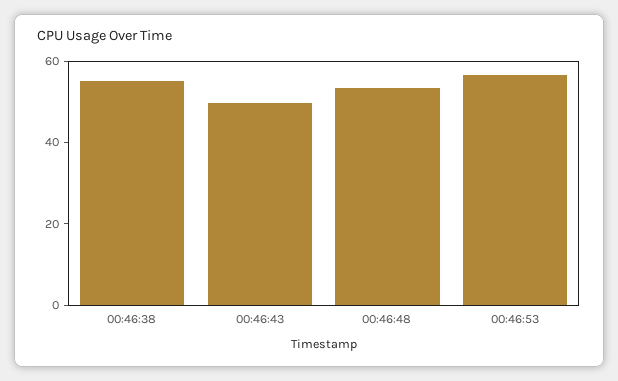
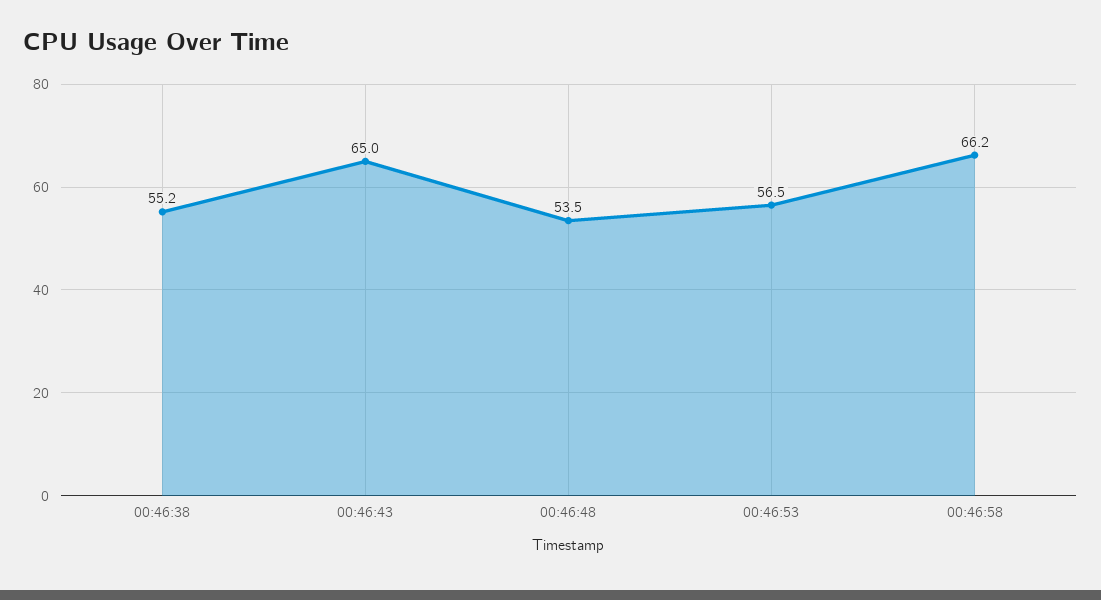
00:46:43: 50 -> 65
00:46:58: none -> 66.2

